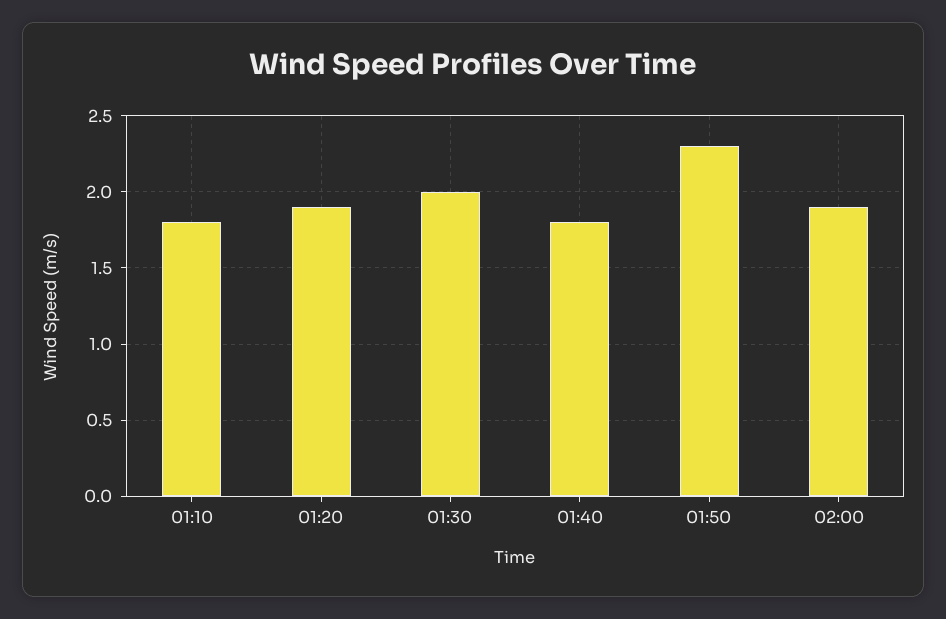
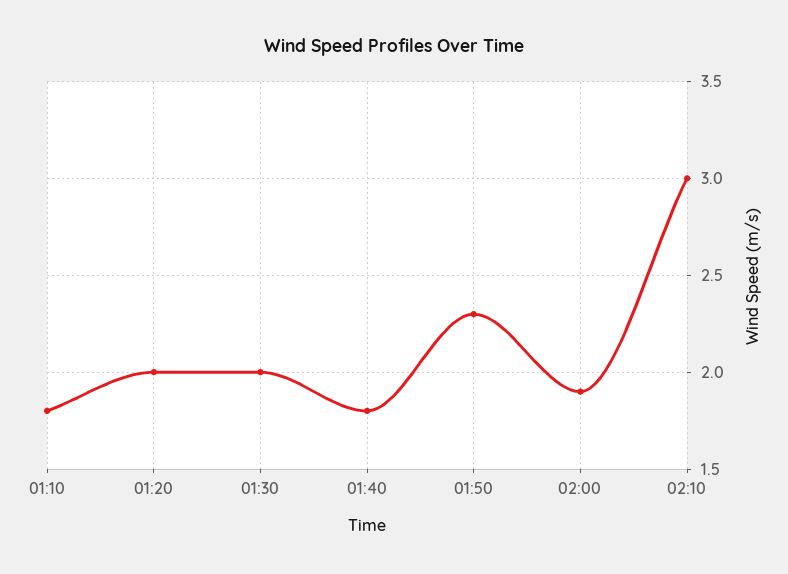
01:20: 1.9 -> 2
02:10: none -> 3

